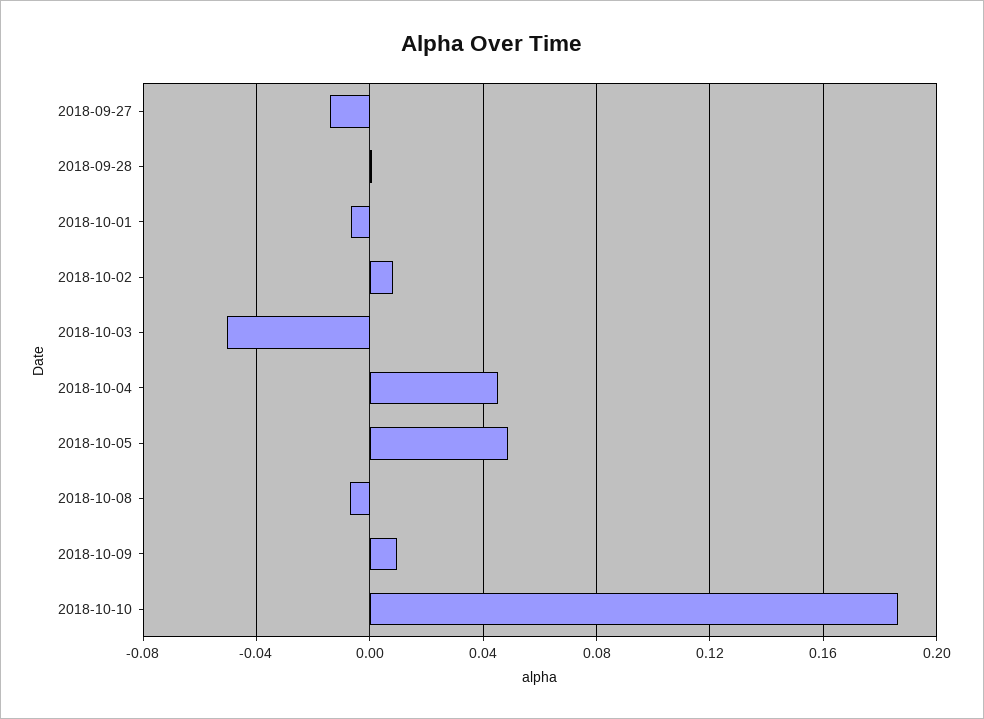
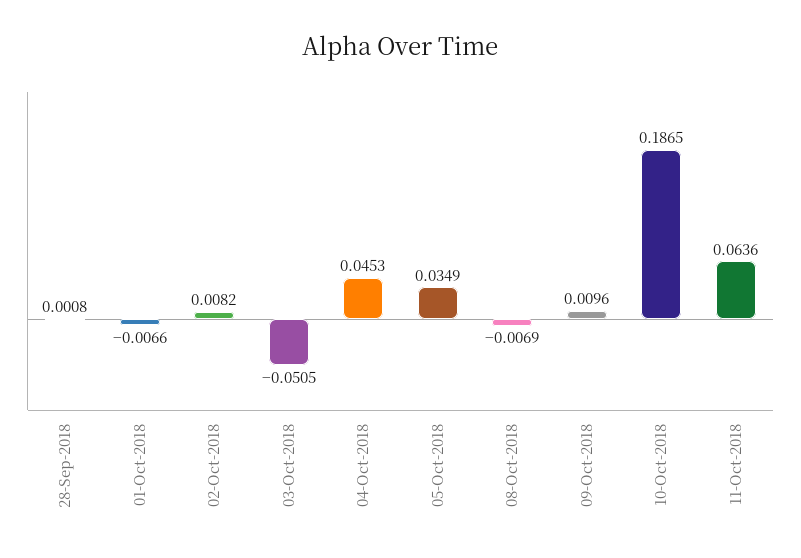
2018-09-27: -0.015 -> none
2018-10-05: 0.05 -> 0.0349
11-Oct-2018: none -> 0.0636

